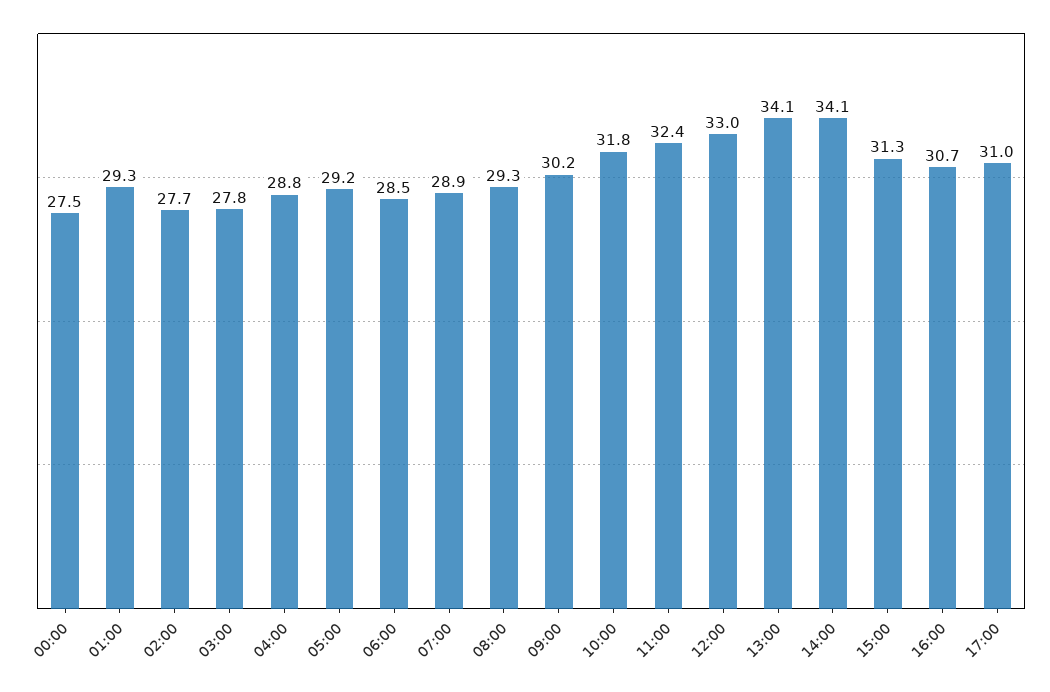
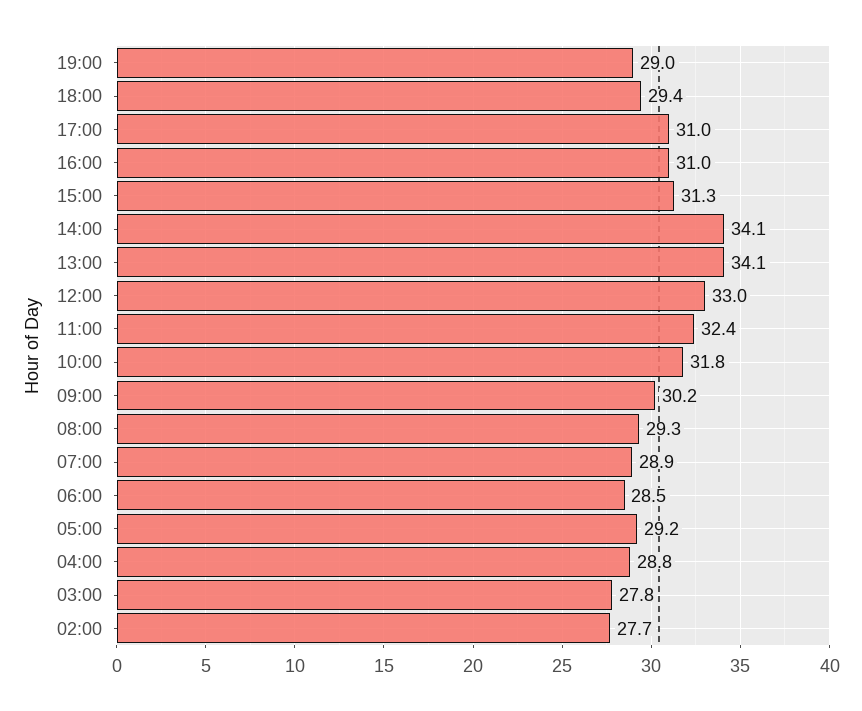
00:00: 27.5 -> none
01:00: 29.3 -> none
16:00: 30.7 -> 31
19:00: none -> 29
18:00: none -> 29.4

